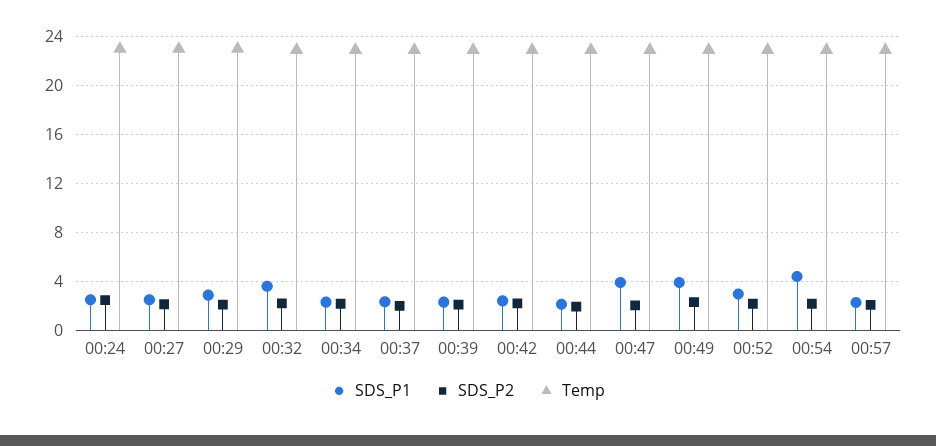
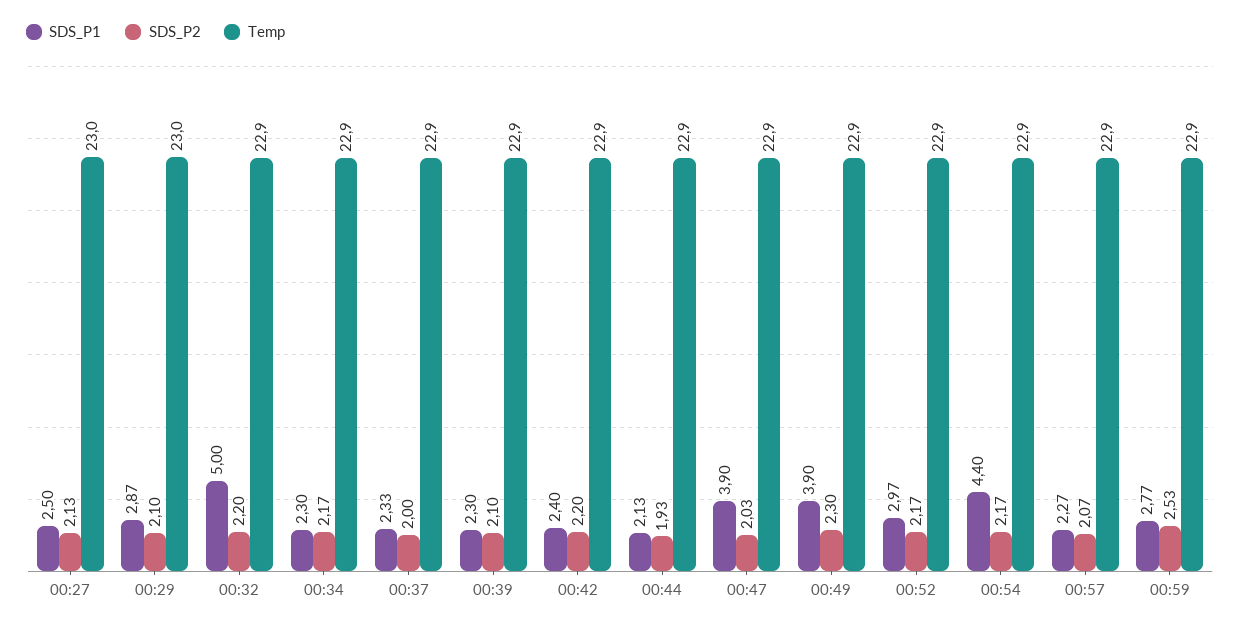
SDS_P1, 00:24: 2.5 -> none
SDS_P2, 00:24: 2.5 -> none
Temp, 00:24: 23 -> none
SDS_P1, 00:32: 3.5 -> 5
SDS_P1, 00:59: none -> 2.77
SDS_P2, 00:59: none -> 2.53
Temp, 00:59: none -> 22.9

